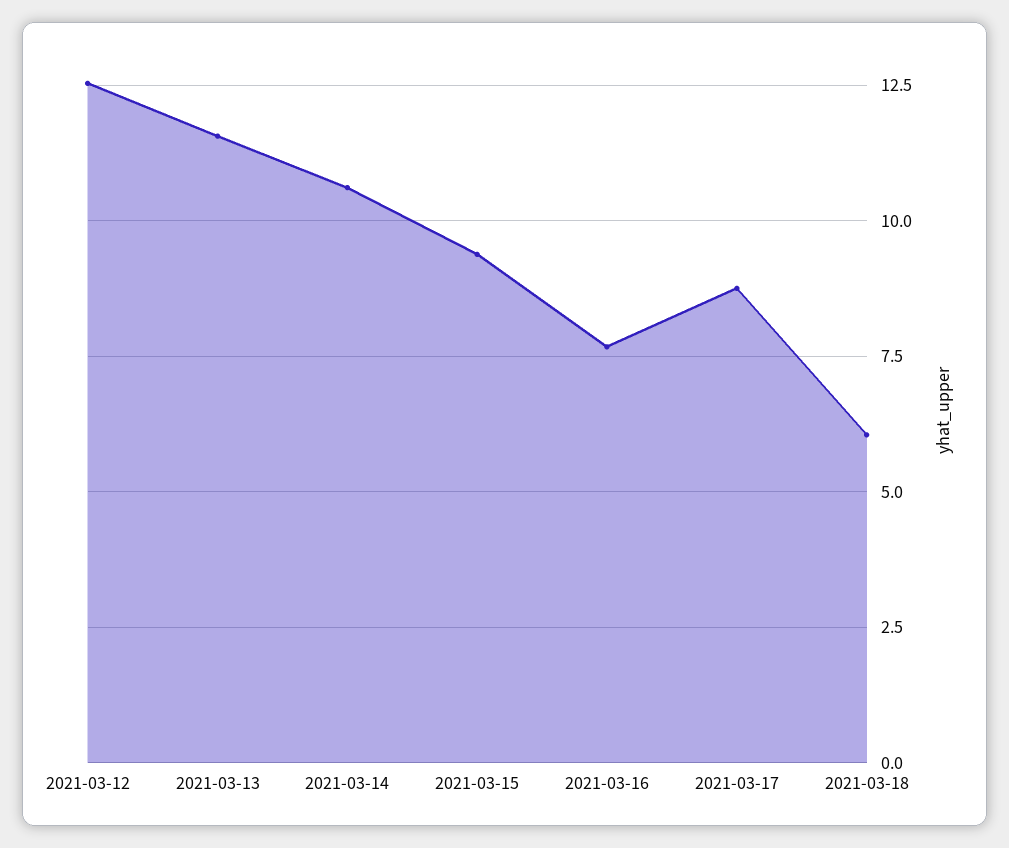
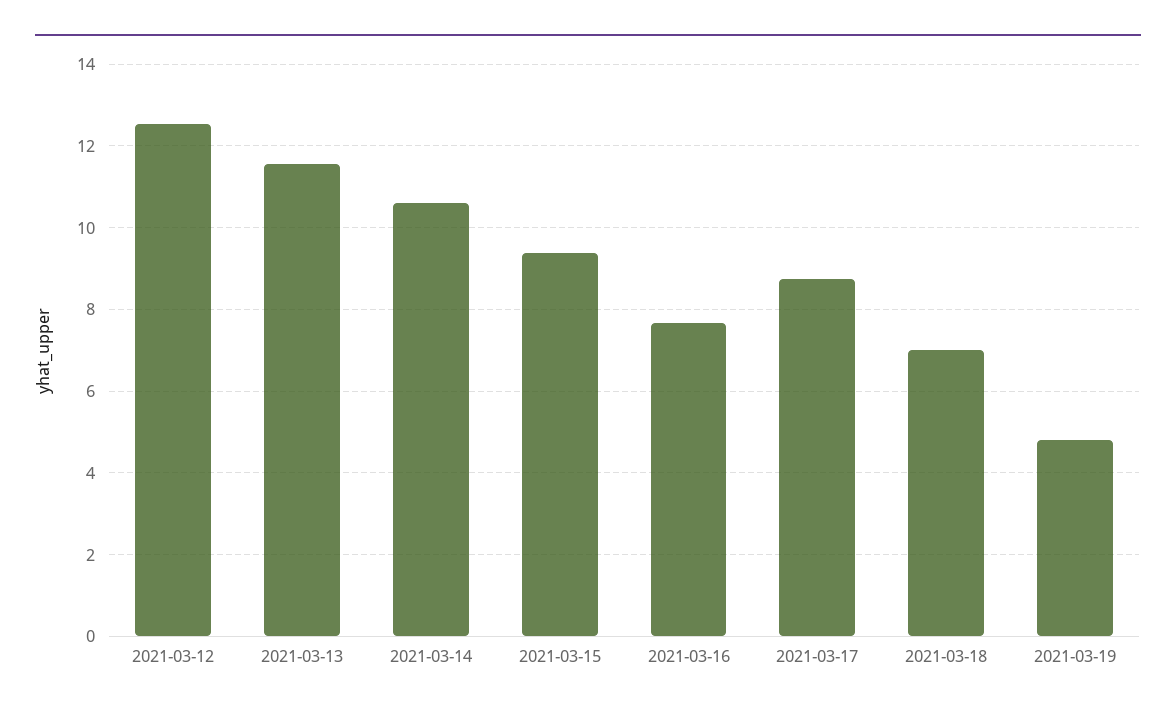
2021-03-18: 6 -> 7
2021-03-19: none -> 4.8

